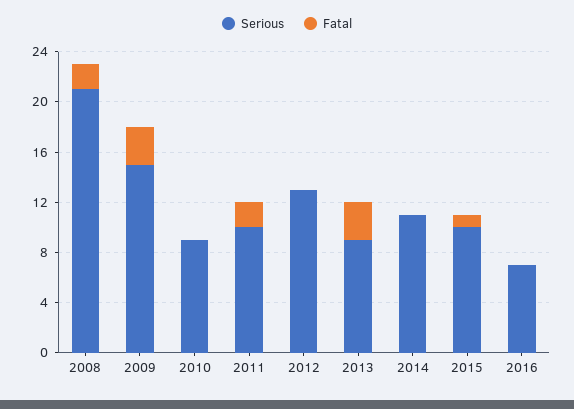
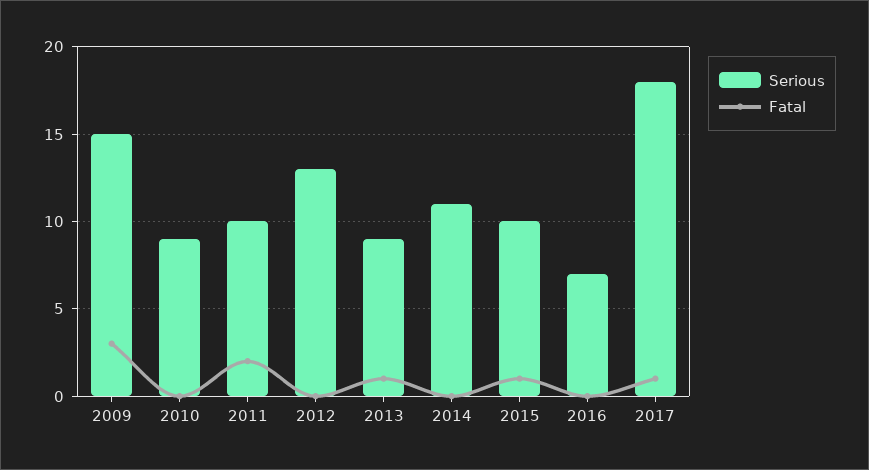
Serious, 2008: 21 -> none
Fatal, 2008: 2 -> none
Fatal, 2013: 3 -> 1
Serious, 2017: none -> 18
Fatal, 2017: none -> 1

